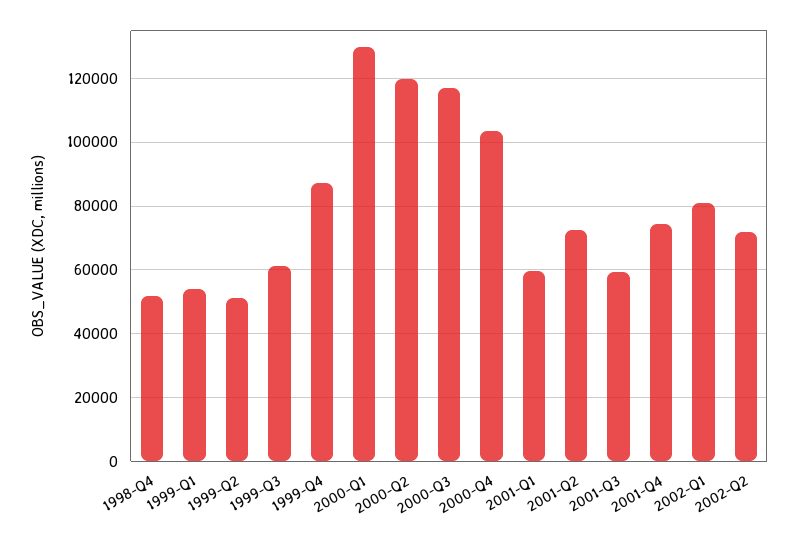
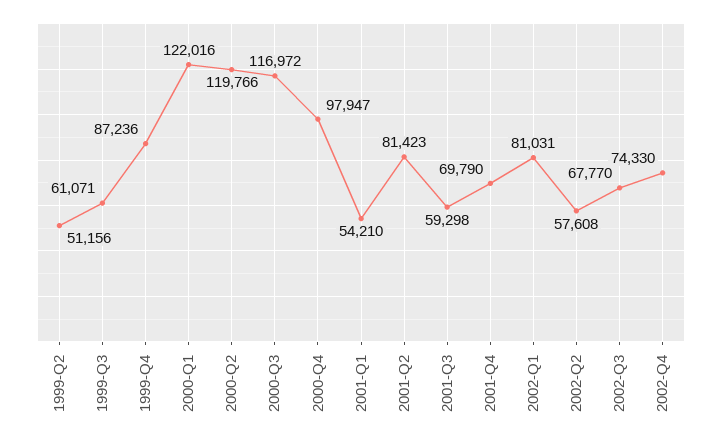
1998-Q4: 52000 -> none
1999-Q1: 54000 -> none
2000-Q1: 130000 -> 122016
2000-Q4: 104000 -> 97947
2001-Q1: 60000 -> 54210
2001-Q2: 72000 -> 81423
2001-Q4: 74000 -> 69790
2002-Q2: 72000 -> 57608
2002-Q3: none -> 67770
2002-Q4: none -> 74330

